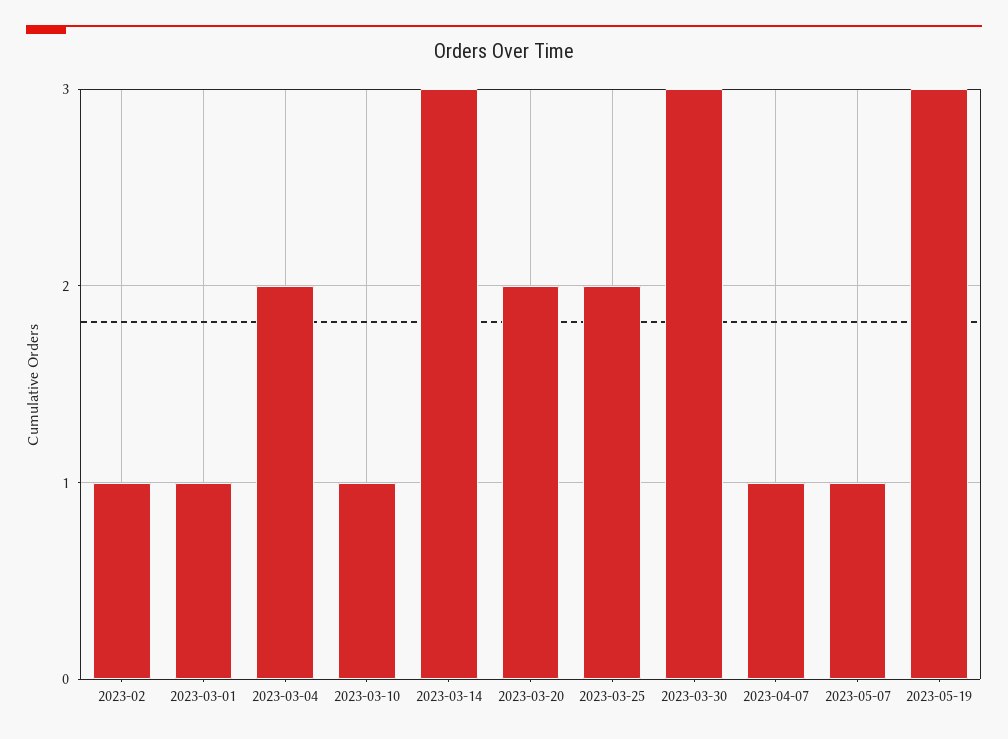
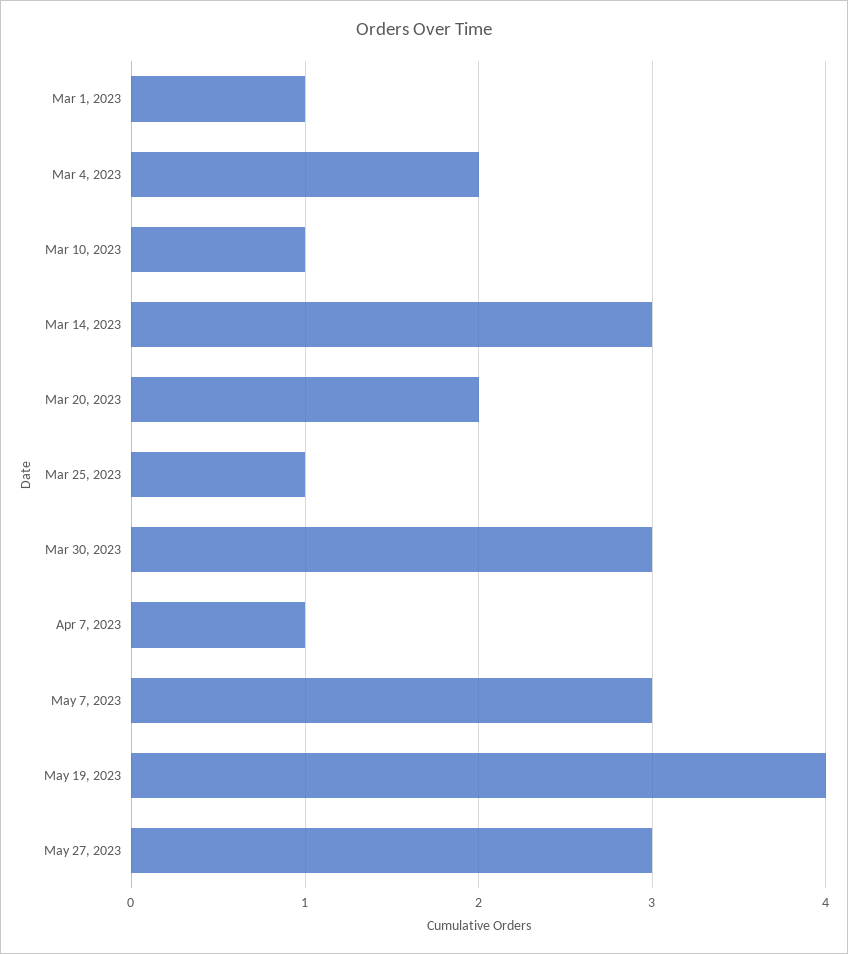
2023-02: 1 -> none
2023-03-25: 2 -> 1
2023-05-07: 1 -> 3
2023-05-19: 3 -> 4
May 27, 2023: none -> 3

